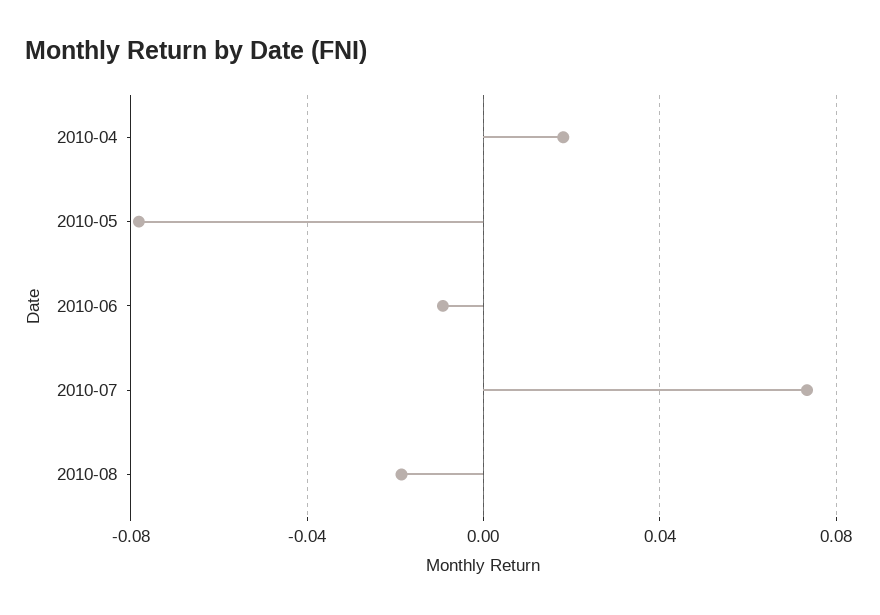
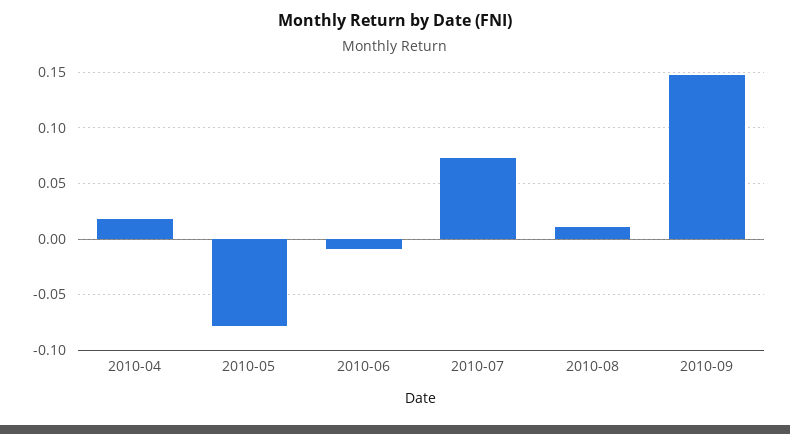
2010-08: -0.02 -> 0.01
2010-09: none -> 0.15

